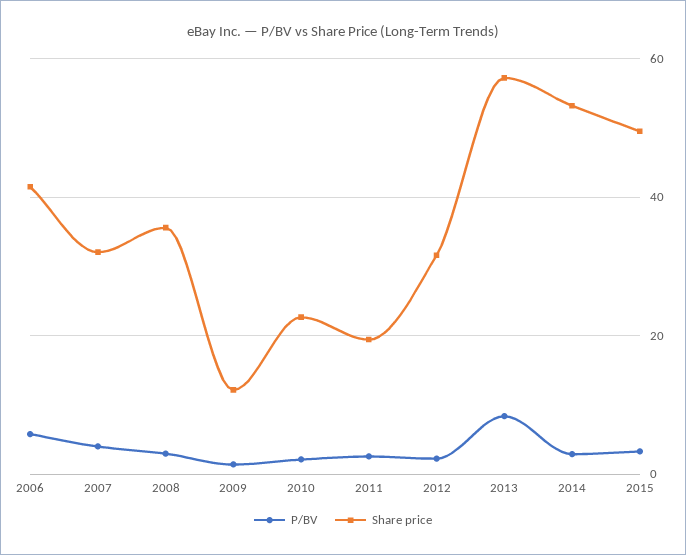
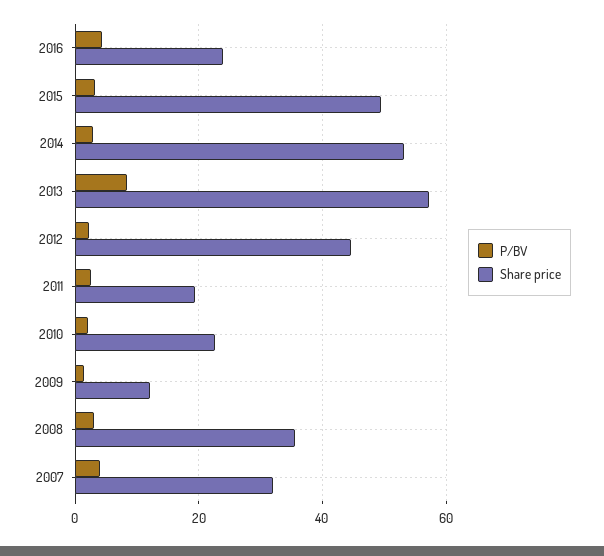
P/BV, 2006: 6 -> none
Share price, 2006: 42 -> none
Share price, 2012: 32 -> 44
P/BV, 2016: none -> 4
Share price, 2016: none -> 24

